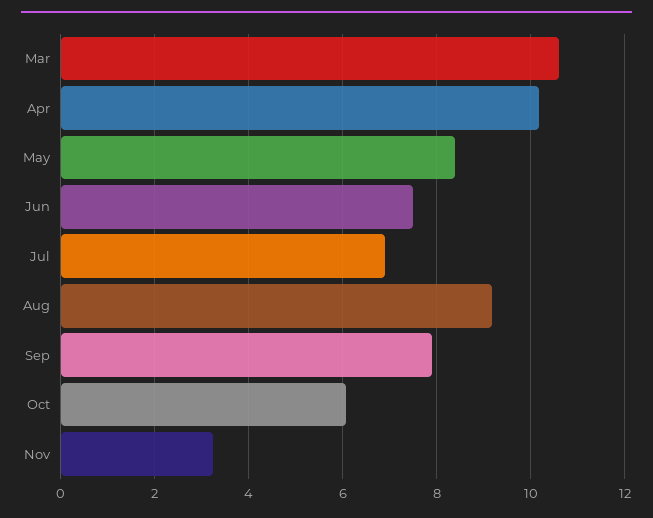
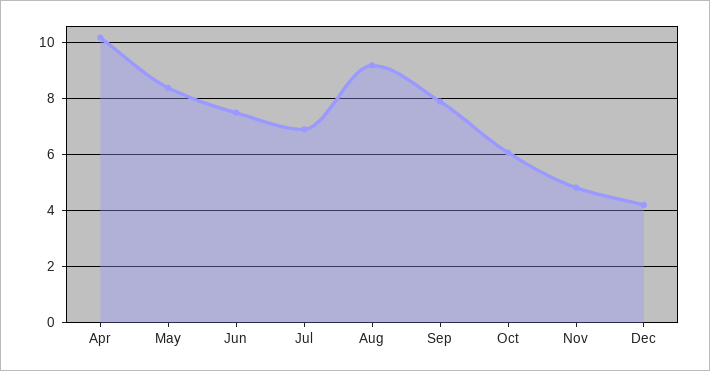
Mar: 10.6 -> none
Nov: 3.2 -> 4.75
Dec: none -> 4.25

